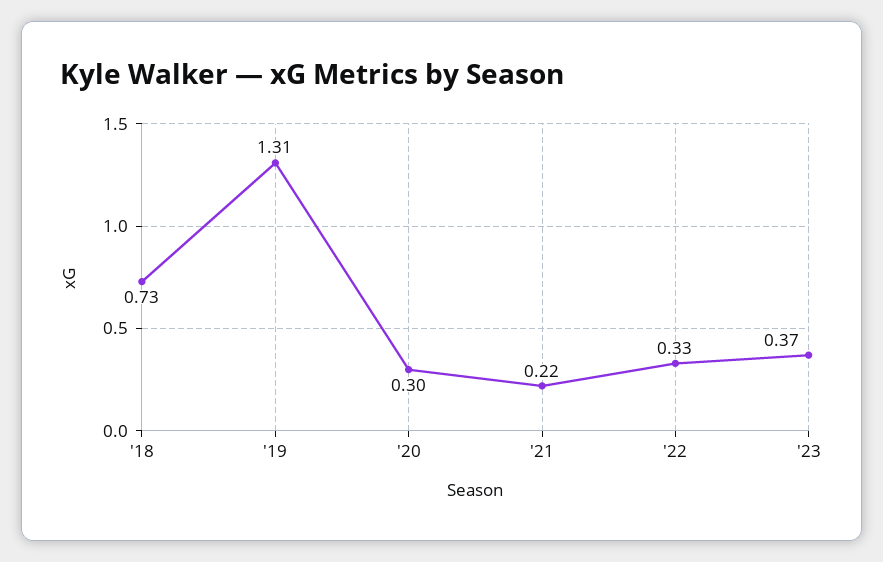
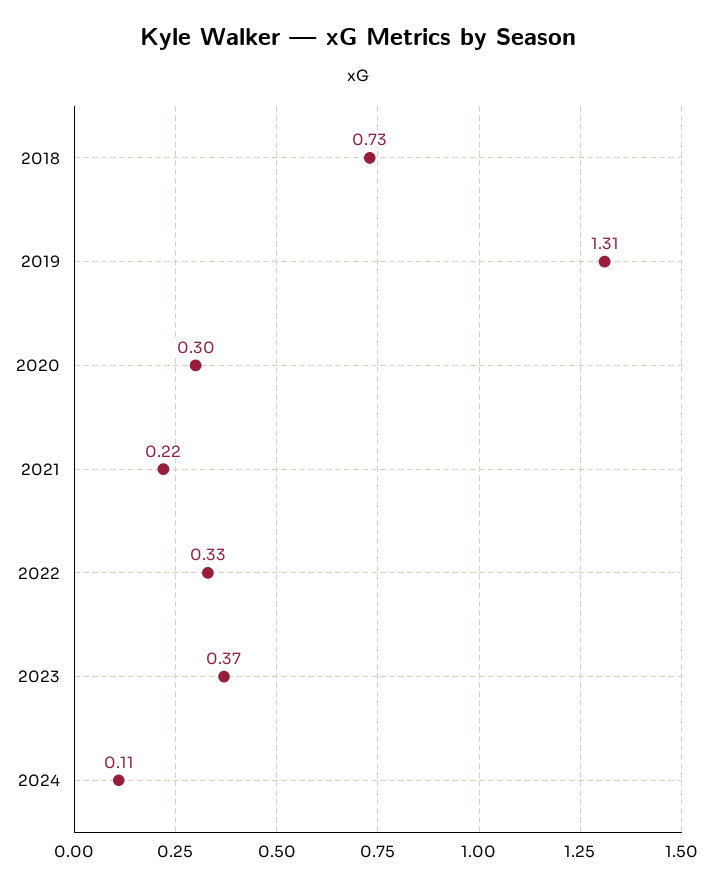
2024: none -> 0.11

